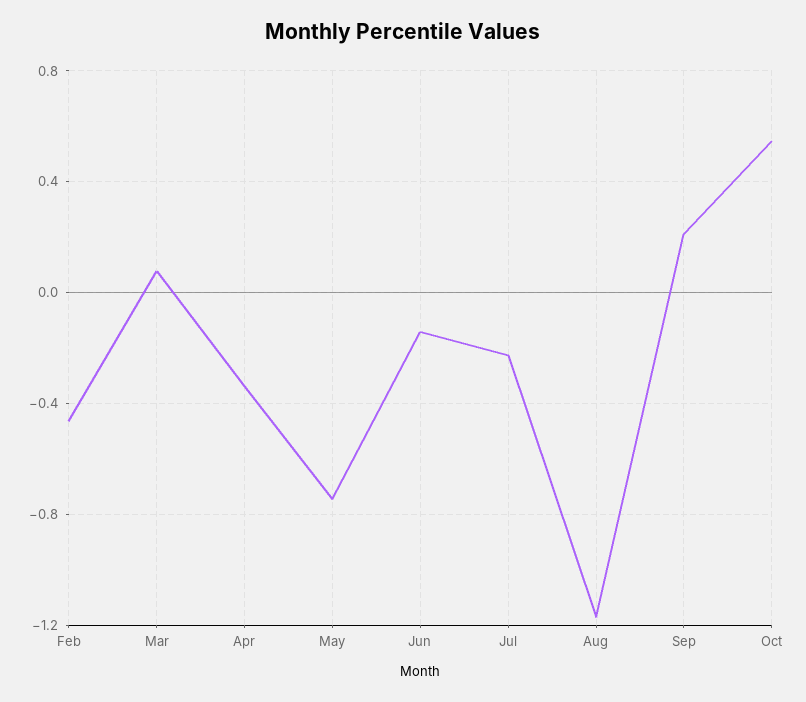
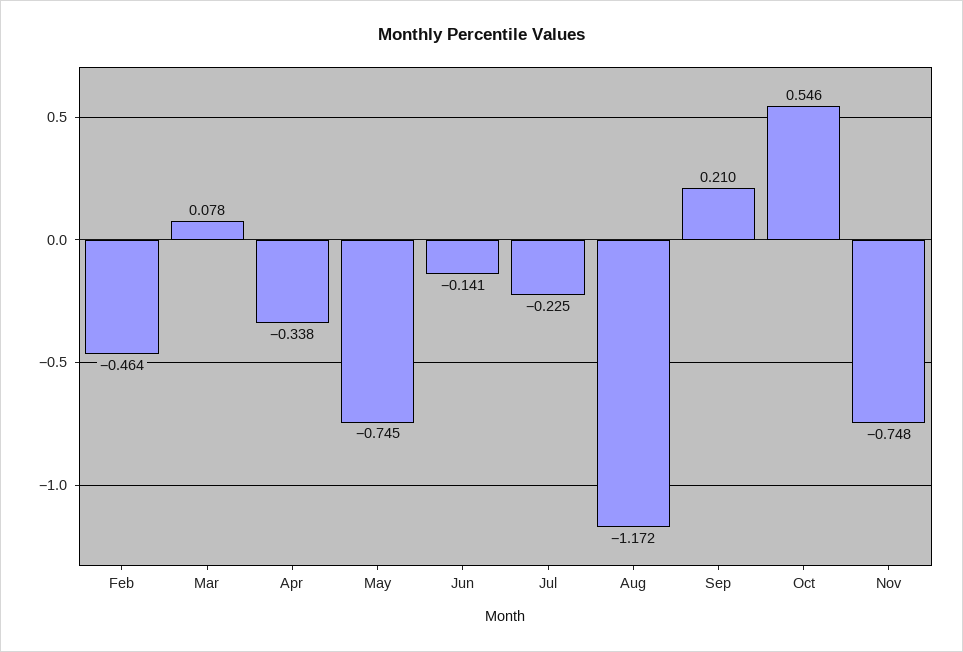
Nov: none -> -0.748

